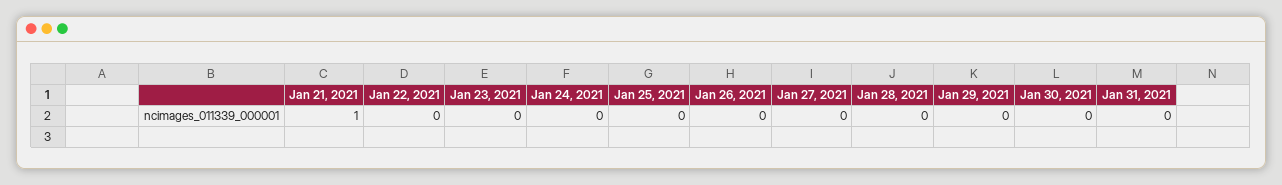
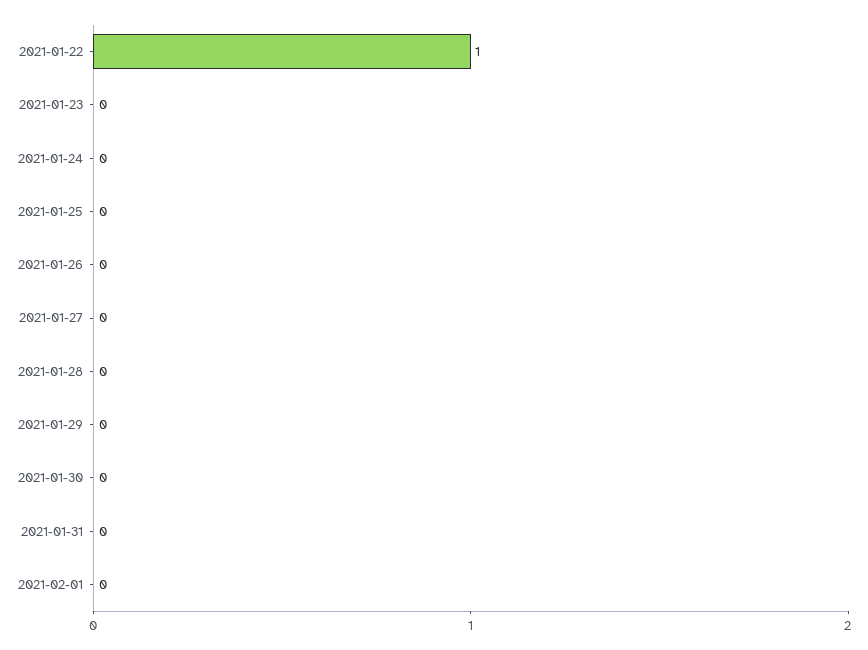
Jan 21, 2021: 1 -> none
Jan 22, 2021: 0 -> 1
2021-02-01: none -> 0

